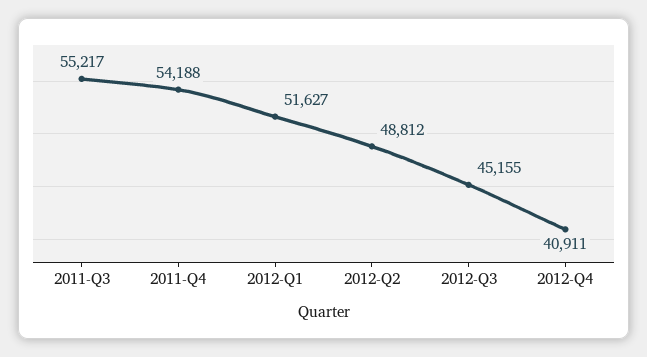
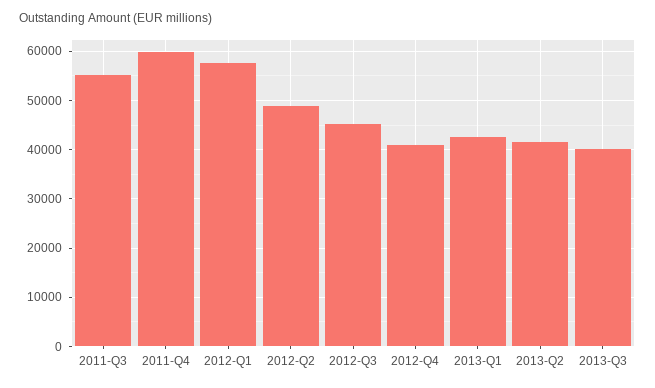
2011-Q4: 54188 -> 60000
2012-Q1: 51627 -> 58000
2013-Q1: none -> 42000
2013-Q2: none -> 42000
2013-Q3: none -> 40000

